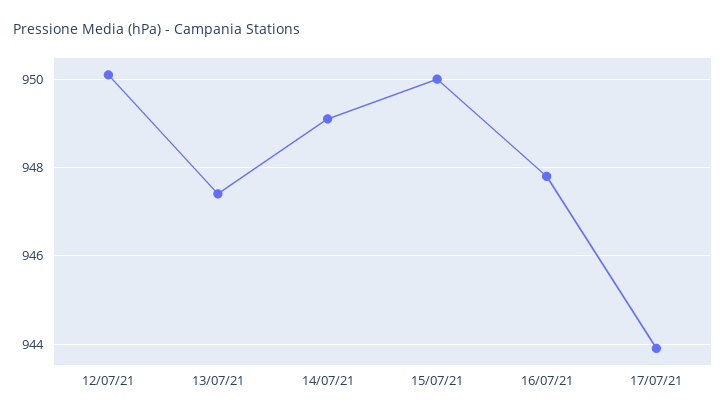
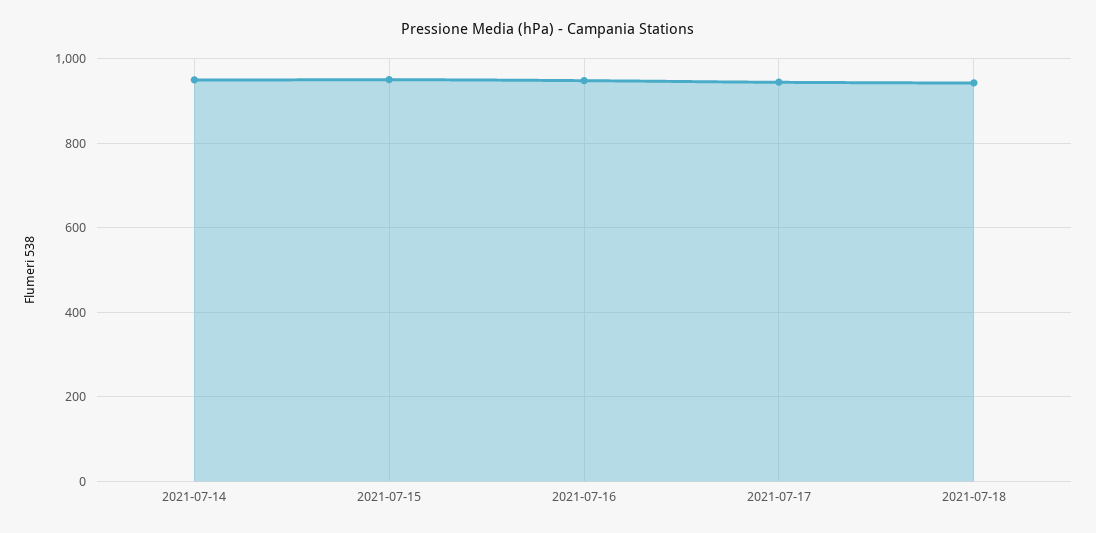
12/07/21: 950 -> none
13/07/21: 947.5 -> none
2021-07-18: none -> 940

